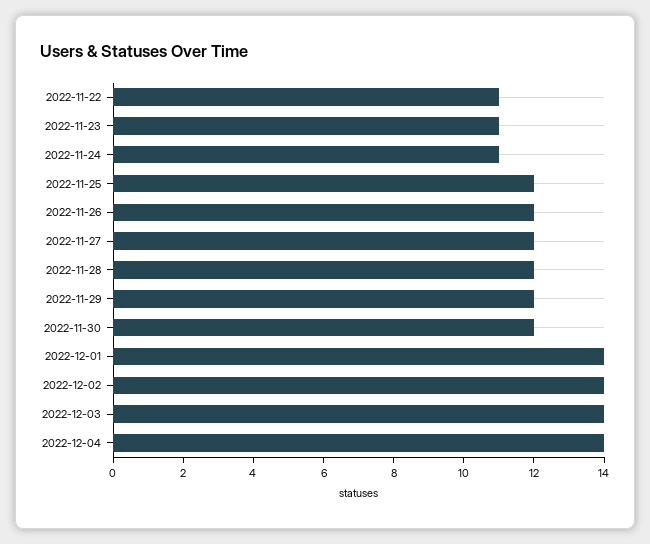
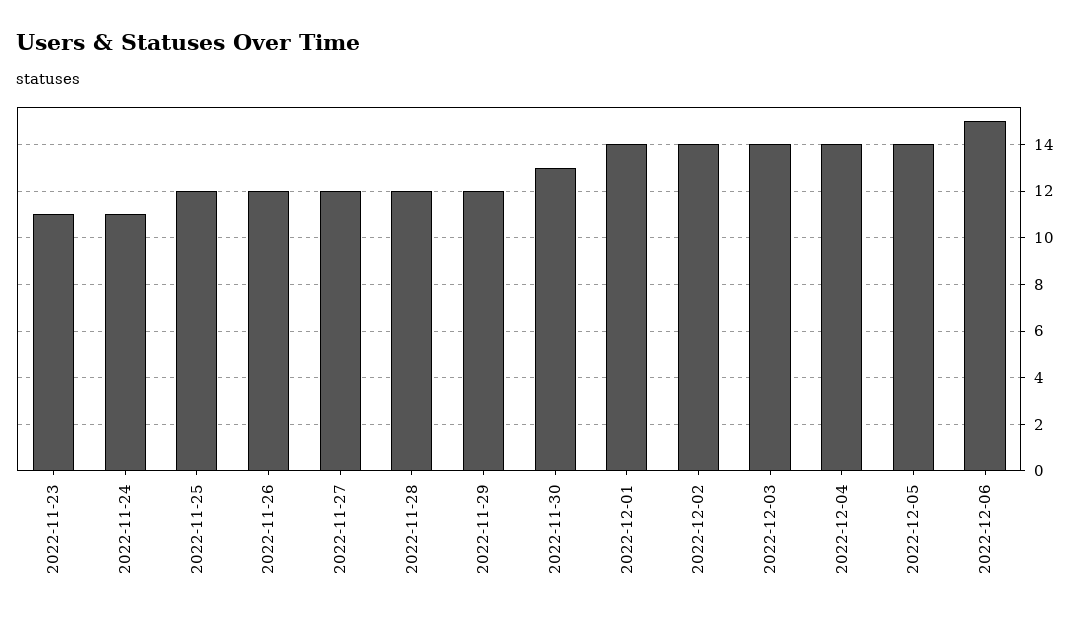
2022-11-22: 11 -> none
2022-11-30: 12 -> 13
2022-12-05: none -> 14
2022-12-06: none -> 15

